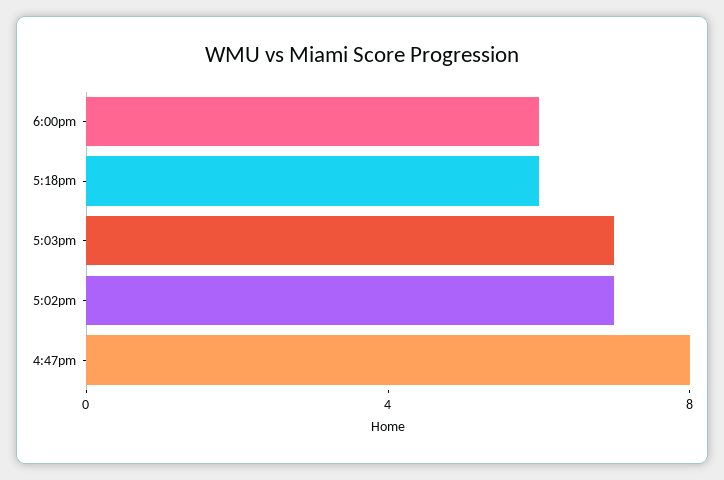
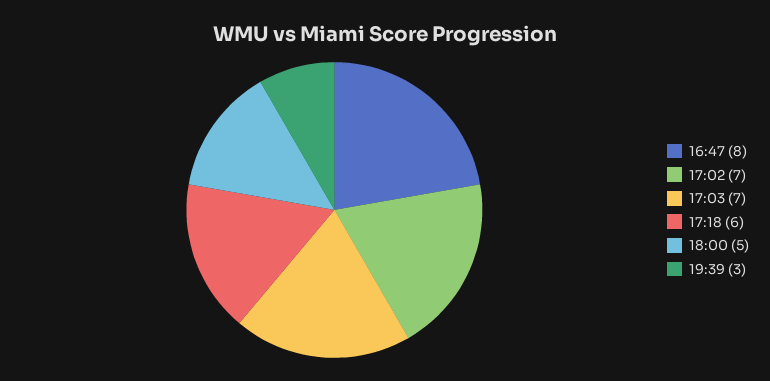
6:00pm: 6 -> 5
19:39: none -> 3

